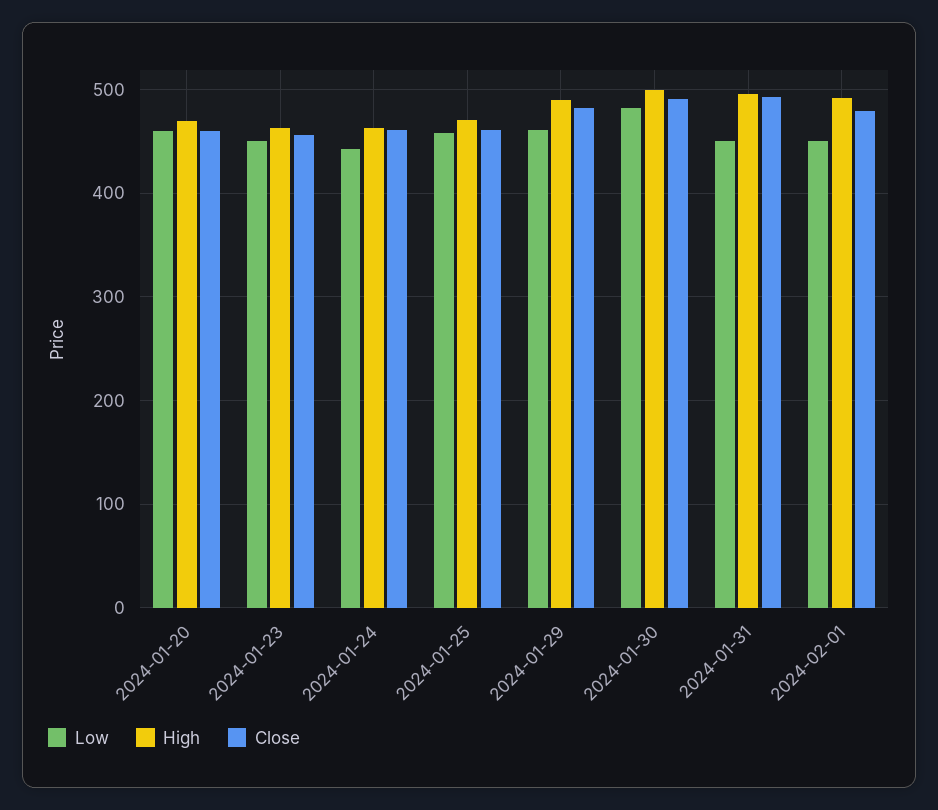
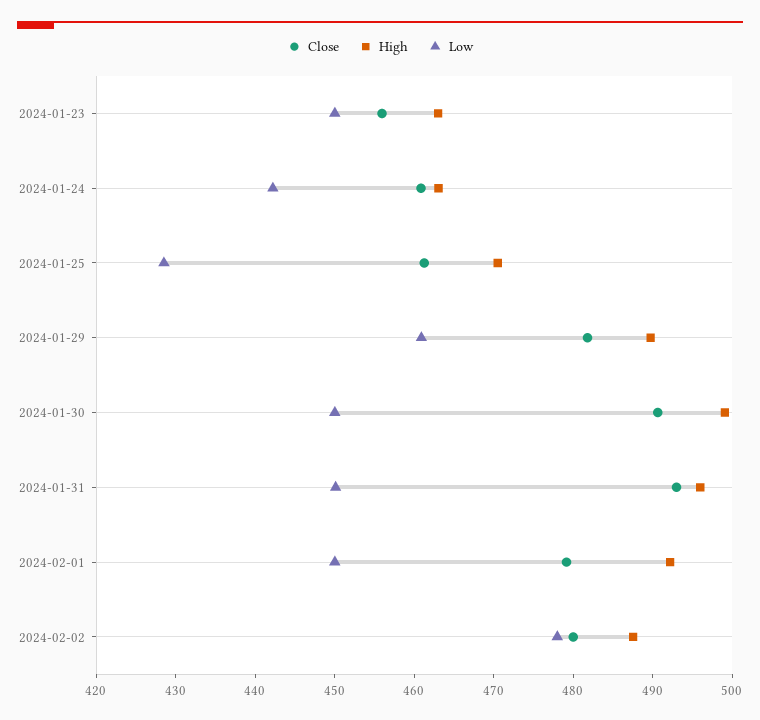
Low, 2024-01-20: 460 -> none
High, 2024-01-20: 470 -> none
Close, 2024-01-20: 460 -> none
Low, 2024-01-25: 460 -> 428
Low, 2024-01-30: 480 -> 450
Close, 2024-02-02: none -> 480
High, 2024-02-02: none -> 488
Low, 2024-02-02: none -> 478

